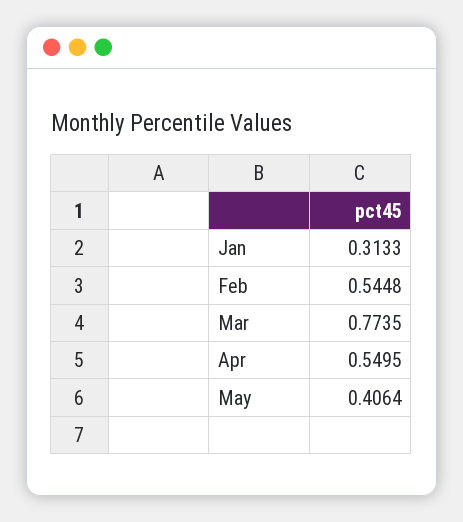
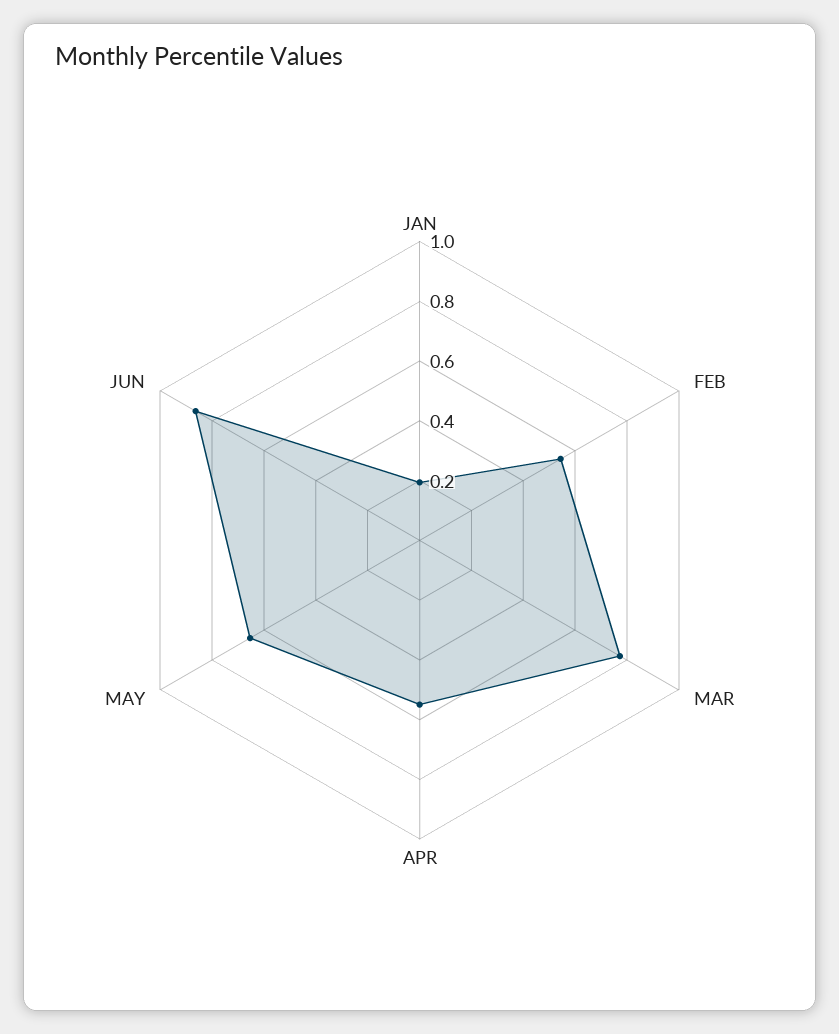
Jan: 0.3133 -> 0.2
May: 0.4064 -> 0.65
JUN: none -> 0.85

